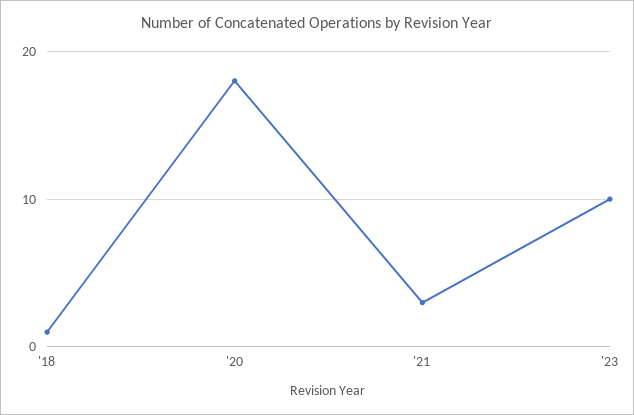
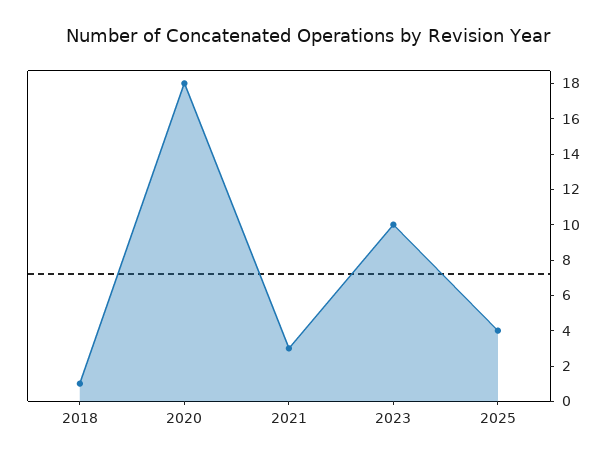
2025: none -> 4

